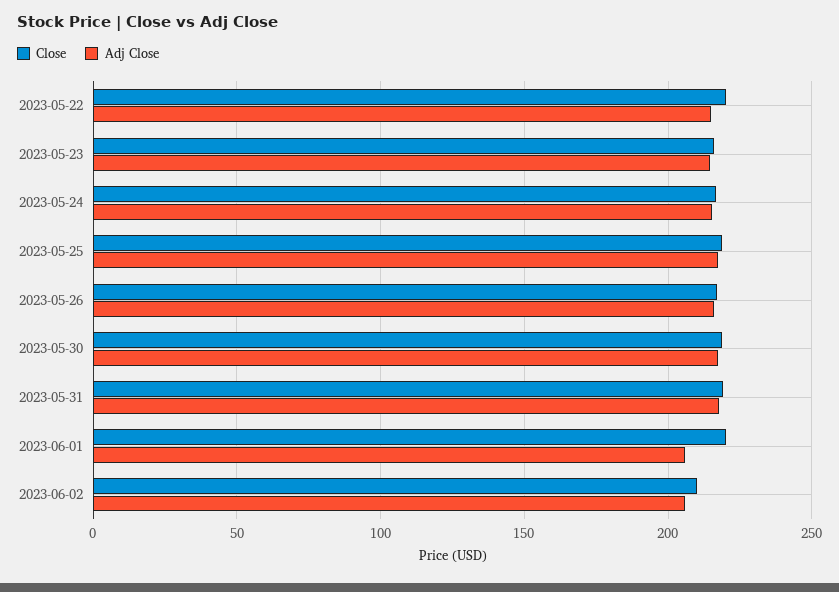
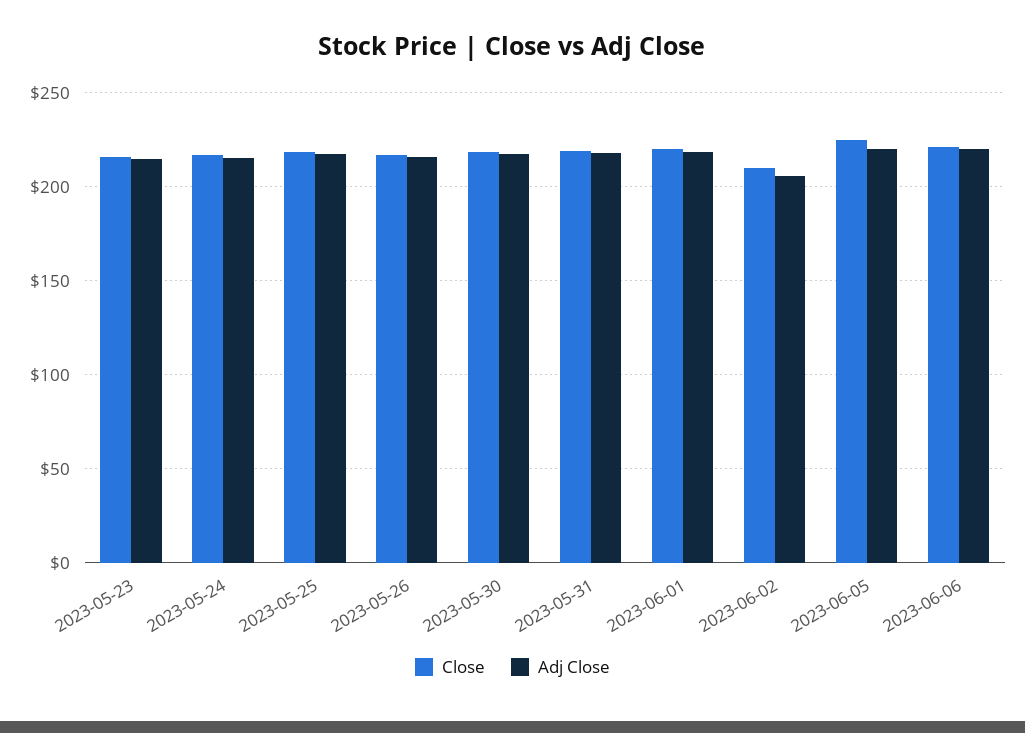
Close, 2023-05-22: 220 -> none
Adj Close, 2023-05-22: 215 -> none
Adj Close, 2023-06-01: 205 -> 220
Close, 2023-06-05: none -> 225
Adj Close, 2023-06-05: none -> 220
Close, 2023-06-06: none -> 220
Adj Close, 2023-06-06: none -> 220

